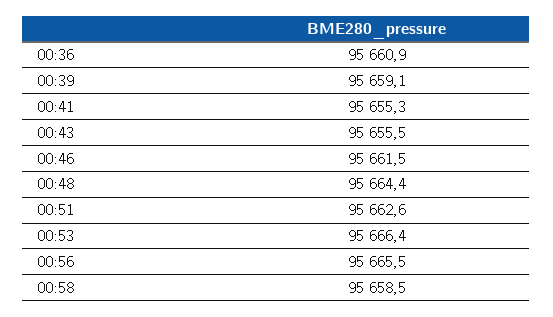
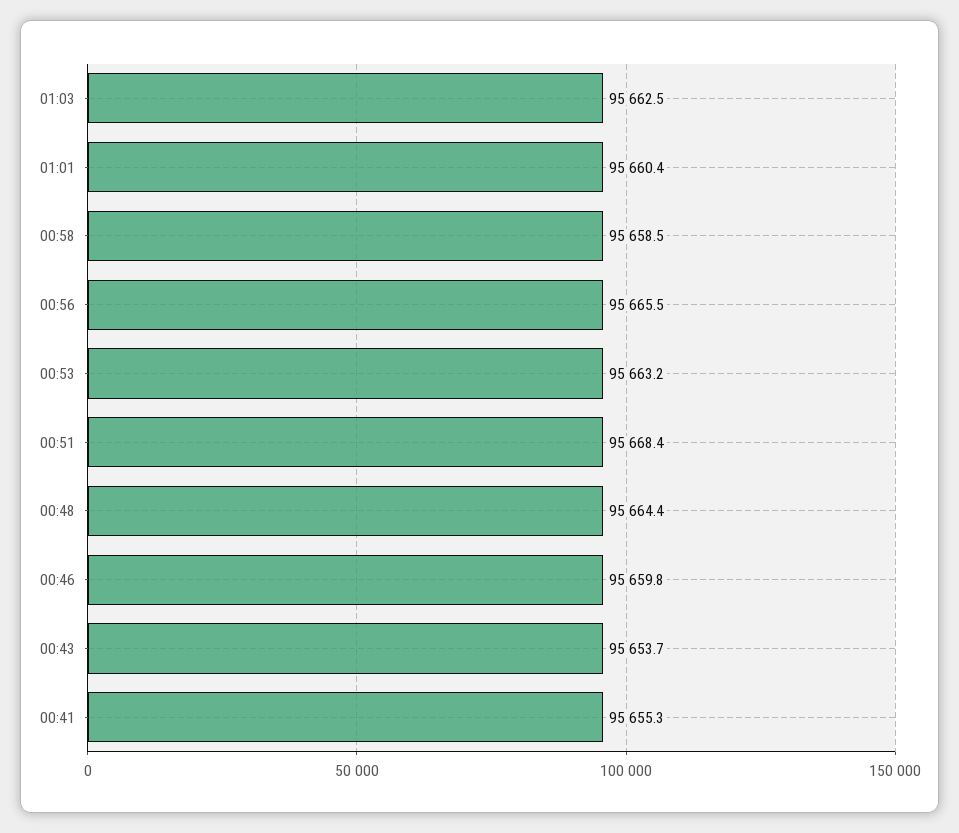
00:36: 95660.9 -> none
00:39: 95659.1 -> none
00:43: 95655.5 -> 95653.7
00:46: 95661.5 -> 95659.8
00:51: 95662.6 -> 95668.4
00:53: 95666.4 -> 95663.2
01:03: none -> 95662.5
01:01: none -> 95660.4

